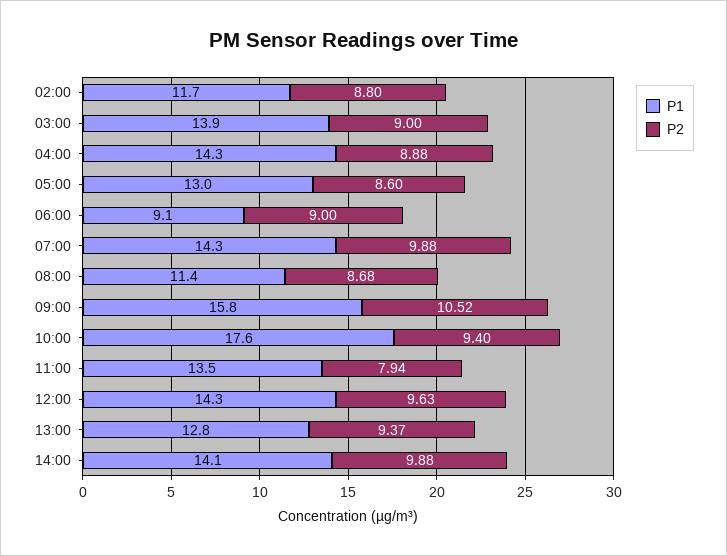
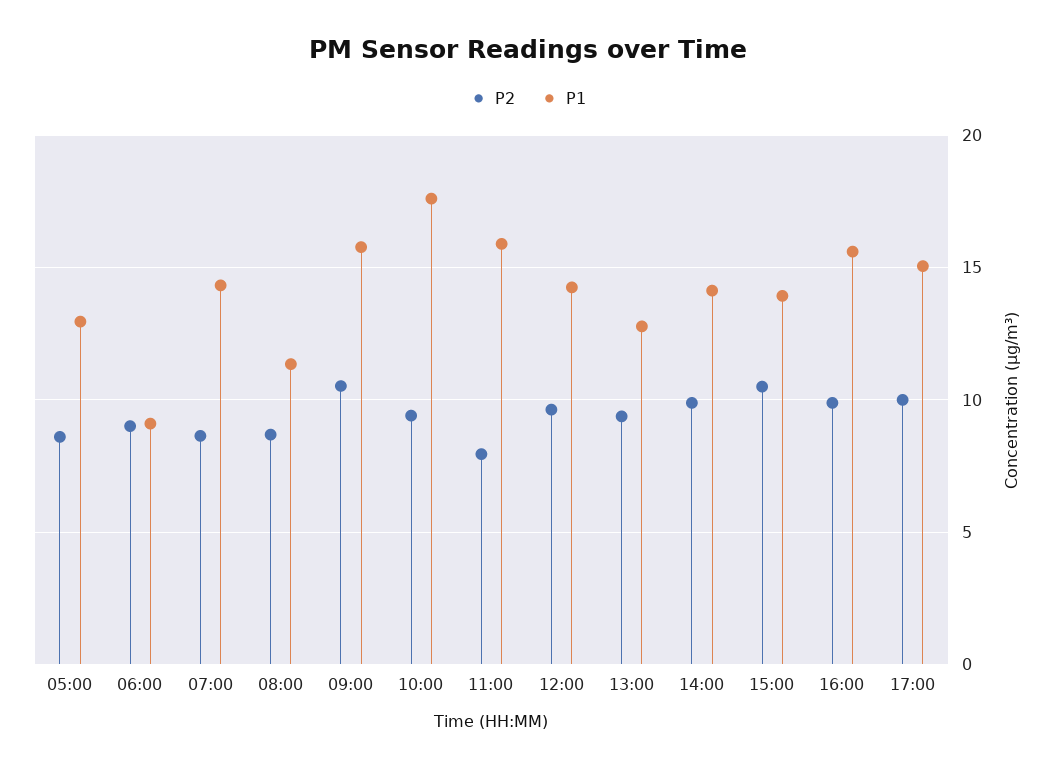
P1, 02:00: 11.7 -> none
P2, 02:00: 8.8 -> none
P1, 03:00: 13.9 -> none
P2, 03:00: 9 -> none
P1, 04:00: 14.3 -> none
P2, 04:00: 8.88 -> none
P2, 07:00: 9.88 -> 8.5
P1, 11:00: 13.5 -> 16
P2, 15:00: none -> 10.5
P1, 15:00: none -> 14
P2, 16:00: none -> 10
P1, 16:00: none -> 15.5
P2, 17:00: none -> 10
P1, 17:00: none -> 15

